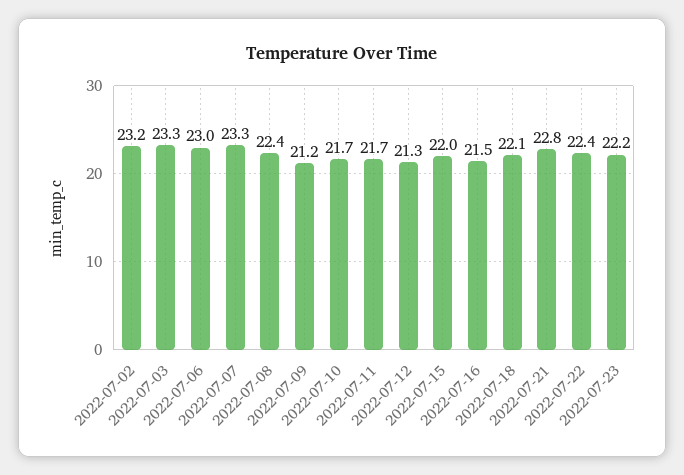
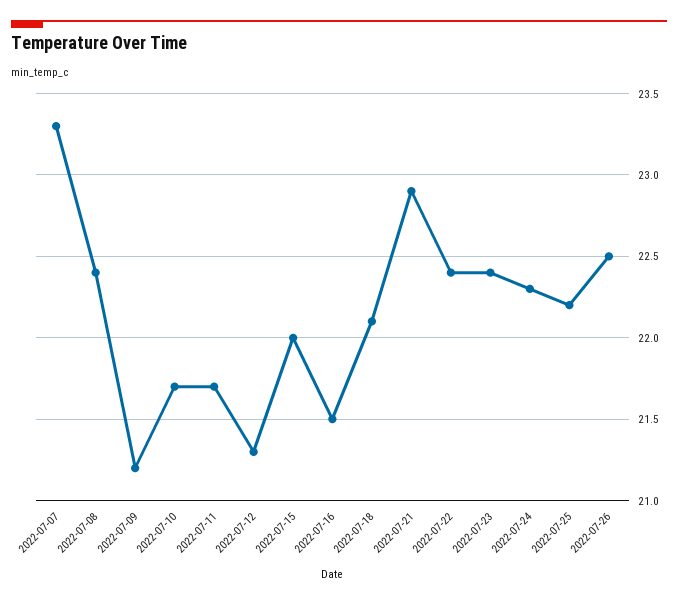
2022-07-02: 23.2 -> none
2022-07-03: 23.3 -> none
2022-07-06: 23 -> none
2022-07-21: 22.8 -> 22.9
2022-07-23: 22.2 -> 22.4
2022-07-24: none -> 22.3
2022-07-25: none -> 22.2
2022-07-26: none -> 22.5

